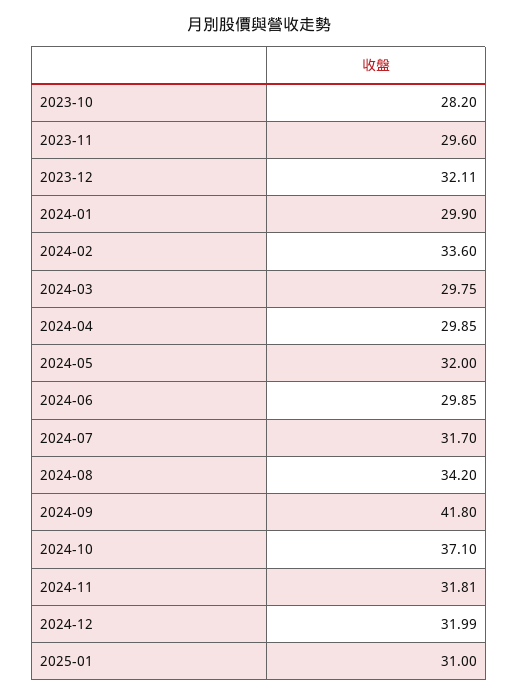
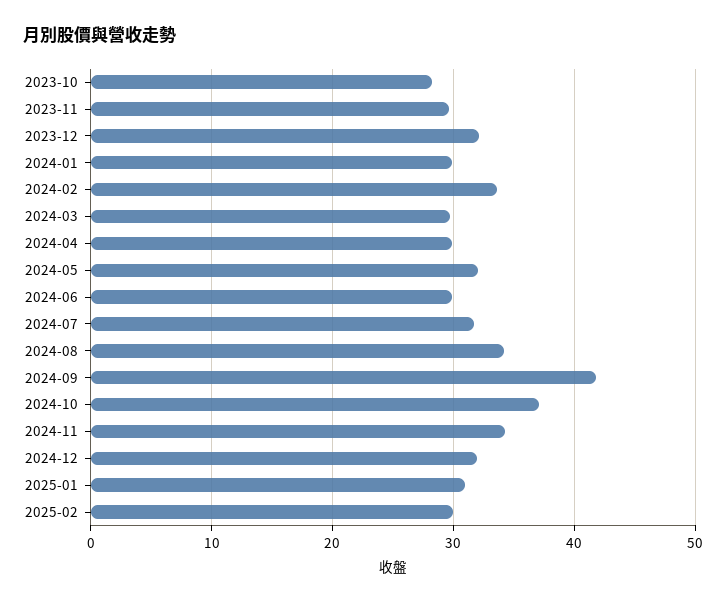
2024-11: 31.81 -> 34
2025-02: none -> 30

